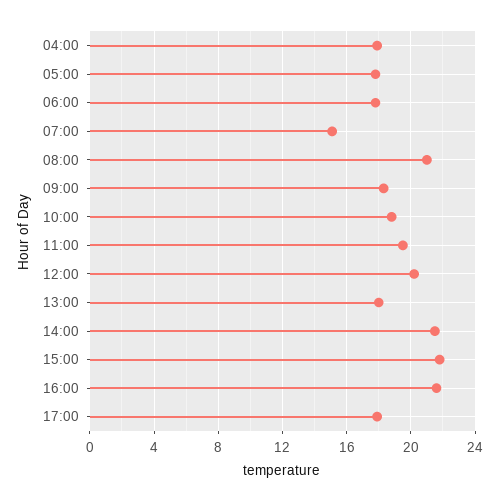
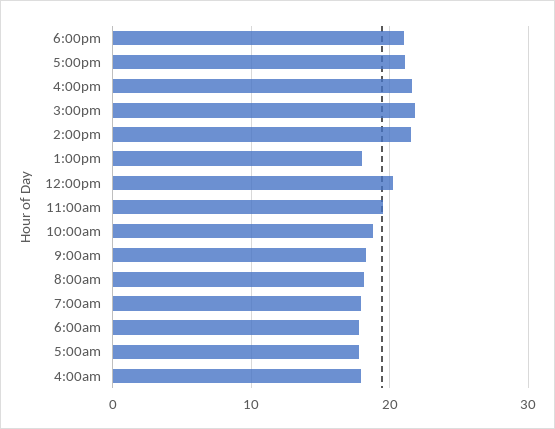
07:00: 15 -> 18
08:00: 21 -> 18
17:00: 18 -> 21
6:00pm: none -> 21

